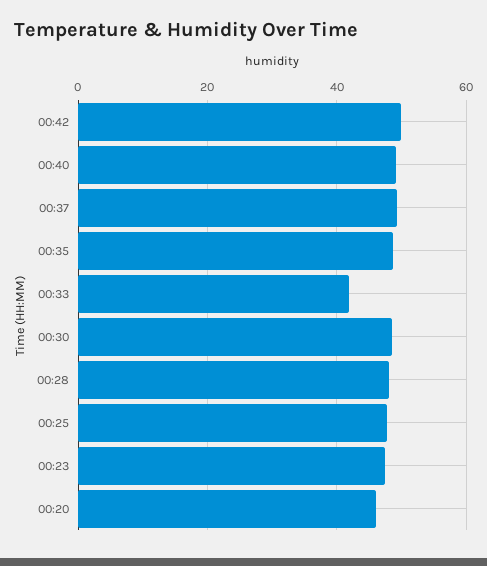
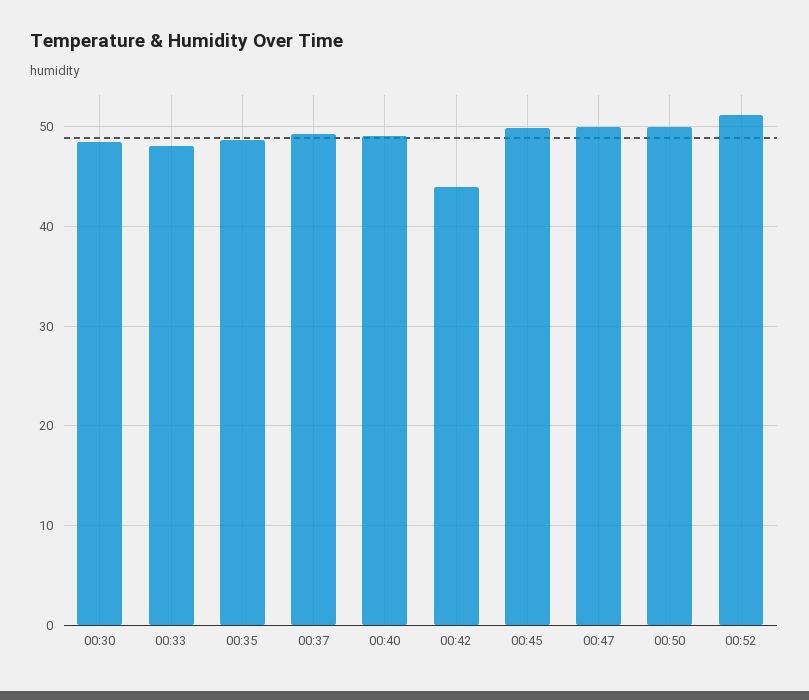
00:42: 50 -> 44
00:33: 42 -> 48
00:28: 48 -> none
00:25: 48 -> none
00:23: 48 -> none
00:20: 46 -> none
00:45: none -> 50
00:47: none -> 50
00:50: none -> 50
00:52: none -> 51

